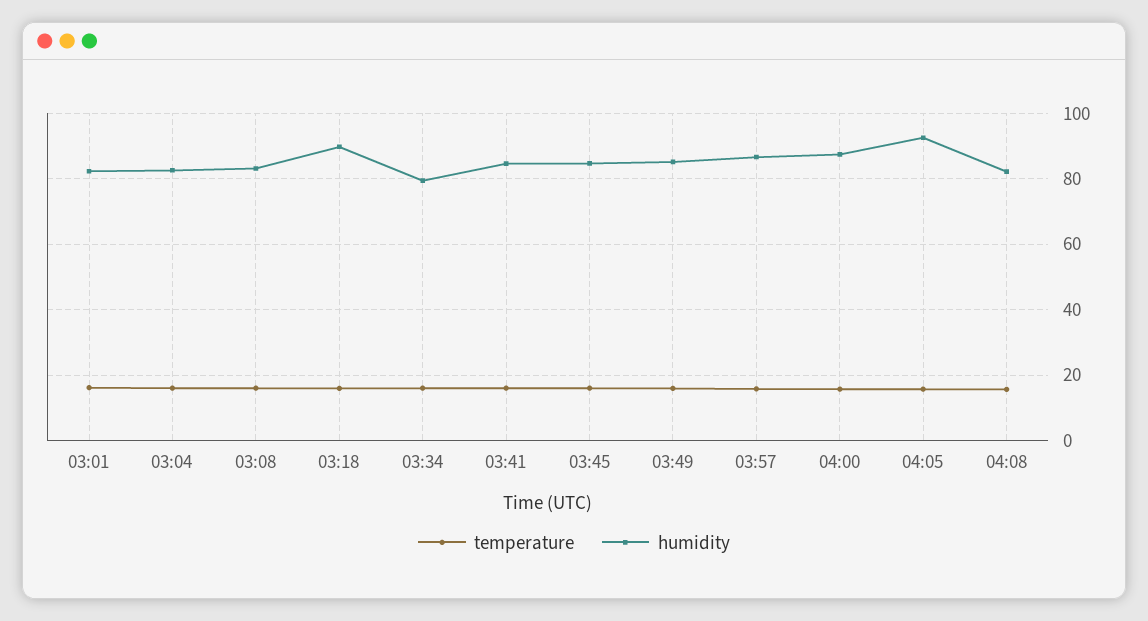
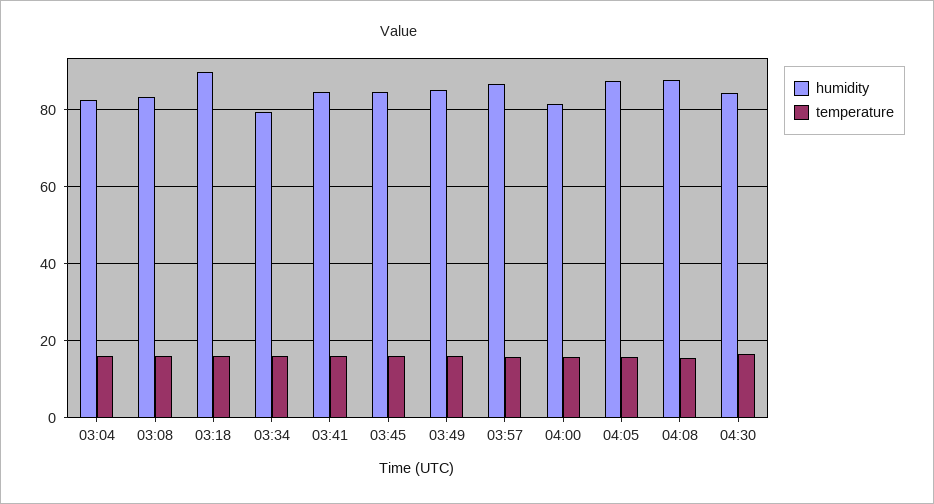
temperature, 03:01: 16 -> none
humidity, 03:01: 82 -> none
humidity, 04:00: 88 -> 82
humidity, 04:05: 92 -> 88
humidity, 04:08: 82 -> 88
humidity, 04:30: none -> 84
temperature, 04:30: none -> 16

